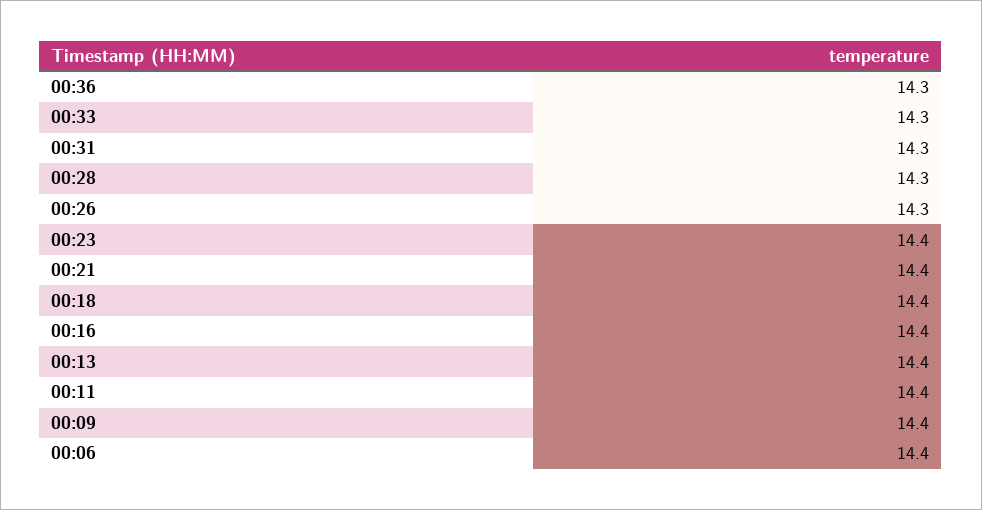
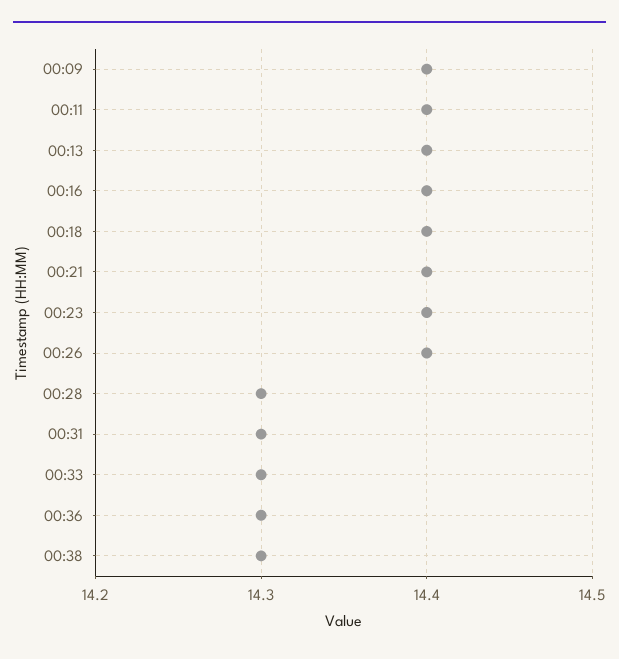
00:26: 14.3 -> 14.4
00:06: 14.4 -> none
00:38: none -> 14.3

